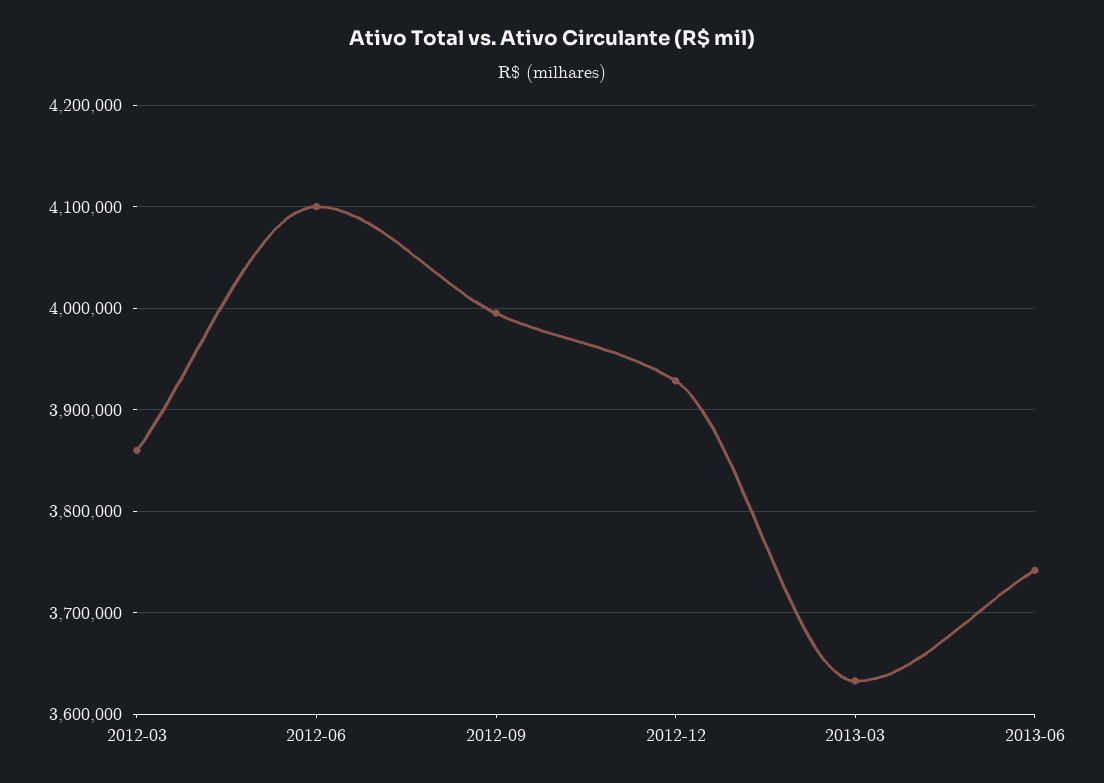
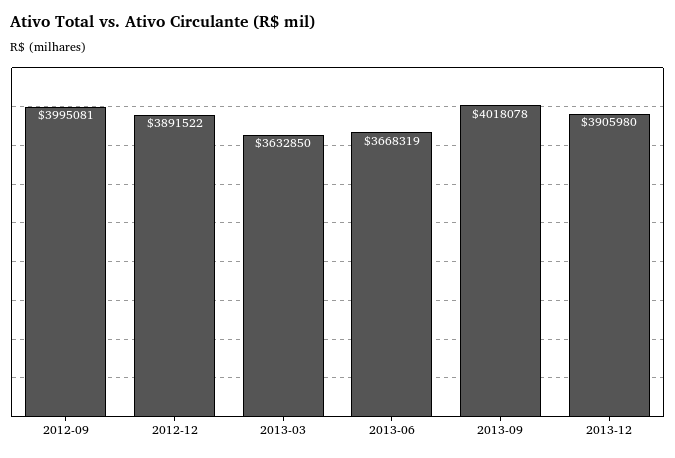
2012-03: 3860000 -> none
2012-06: 4100000 -> none
2012-12: 3930000 -> 3891522
2013-06: 3740000 -> 3668319
2013-09: none -> 4018078
2013-12: none -> 3905980

